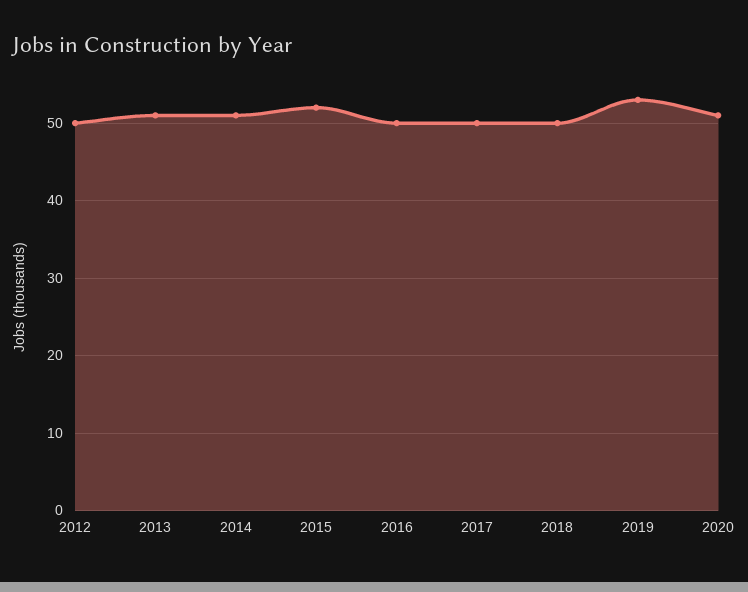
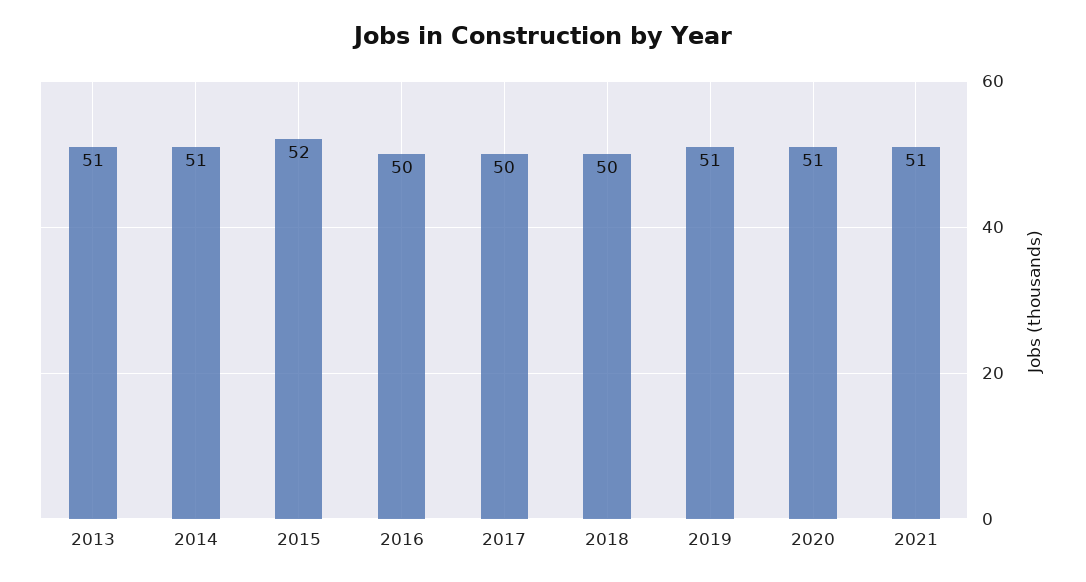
2012: 50 -> none
2019: 53 -> 51
2021: none -> 51

